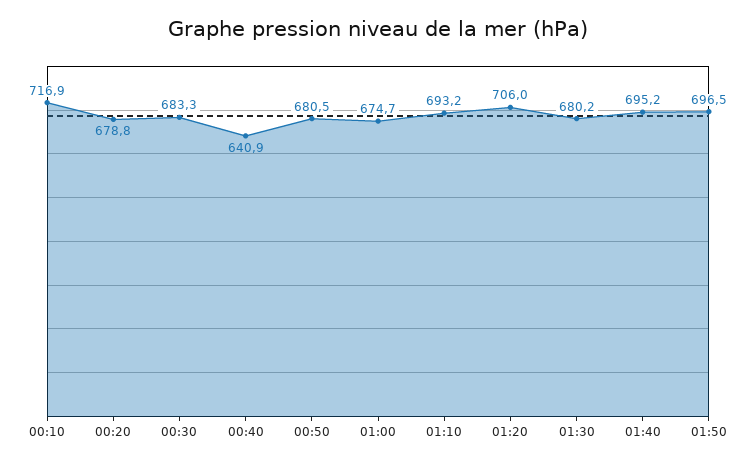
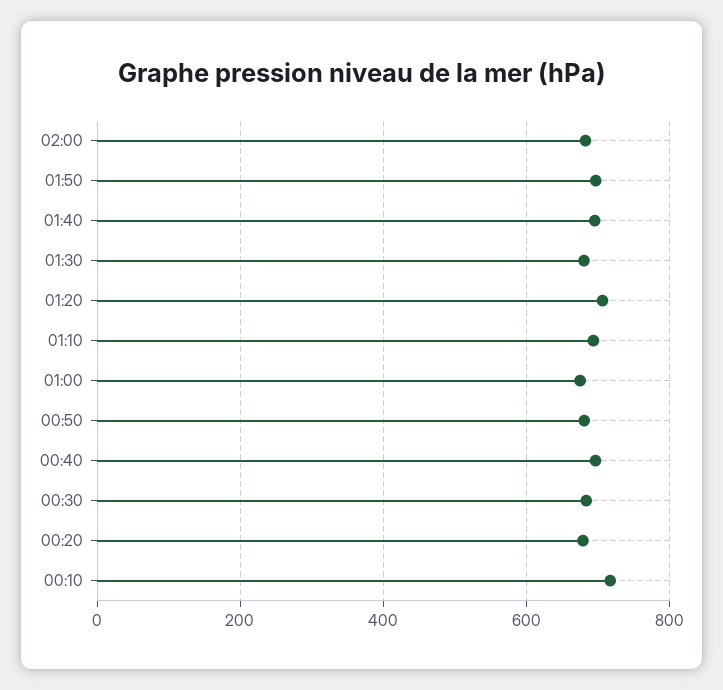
00:40: 640.9 -> 700
02:00: none -> 680

